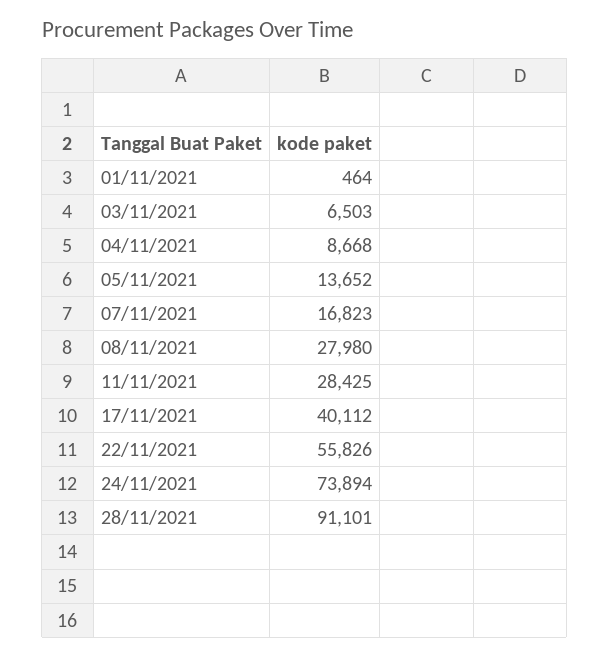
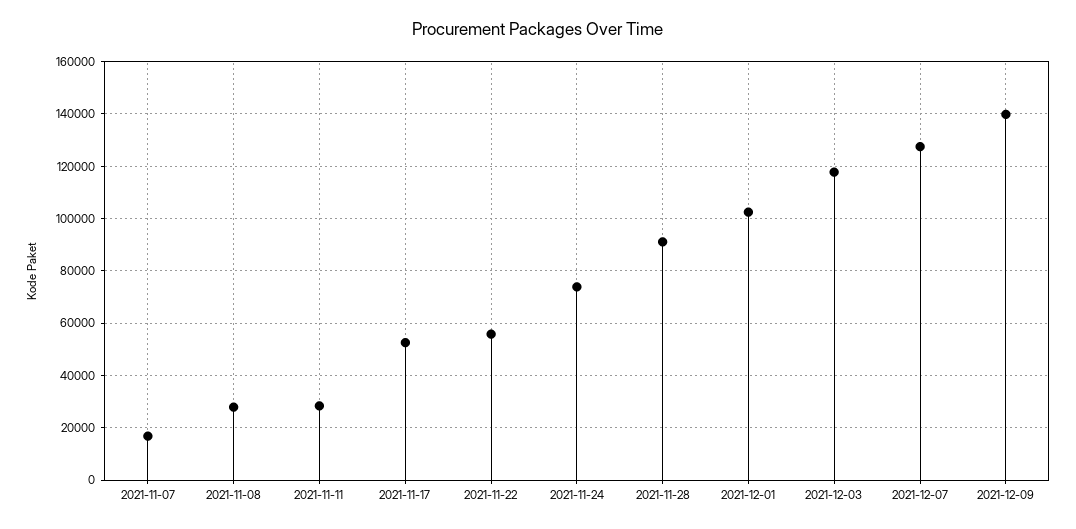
01/11/2021: 464 -> none
03/11/2021: 6503 -> none
04/11/2021: 8668 -> none
05/11/2021: 13652 -> none
17/11/2021: 40112 -> 52500
2021-12-01: none -> 102500
2021-12-03: none -> 117500
2021-12-07: none -> 127500
2021-12-09: none -> 140000

